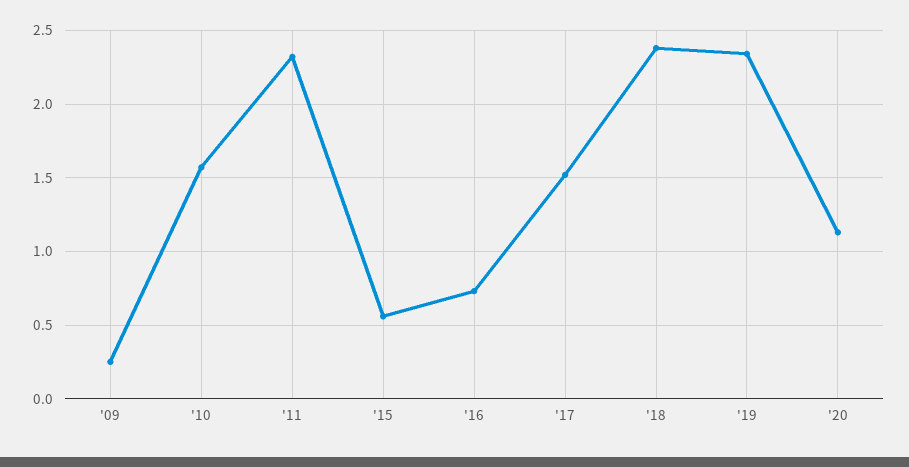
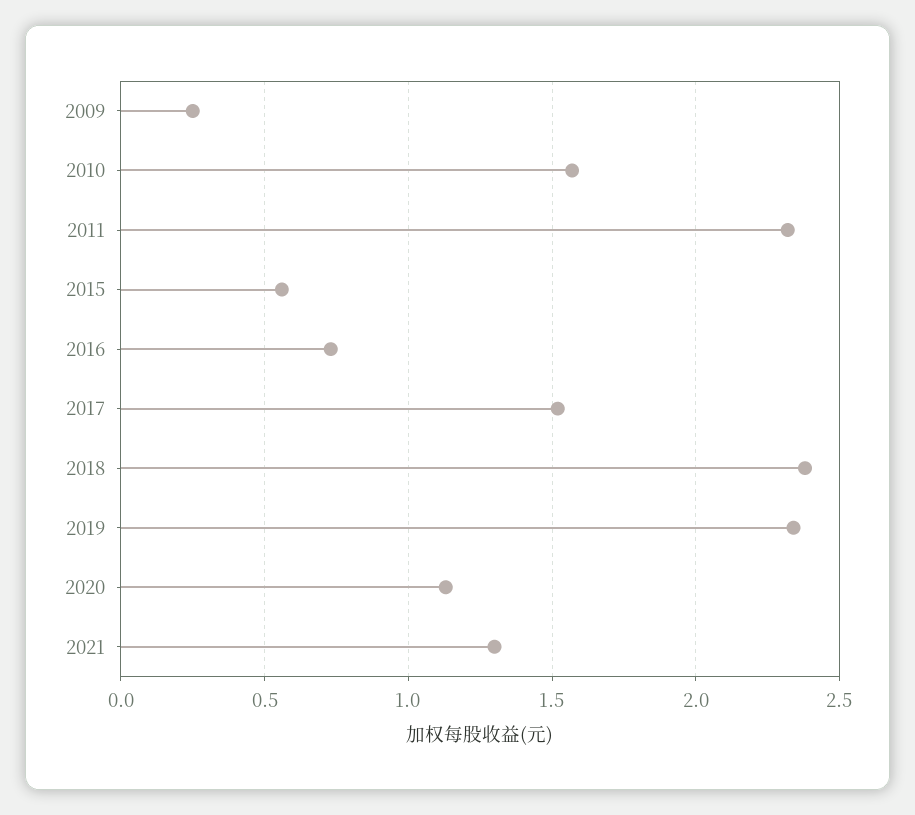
2021: none -> 1.3

